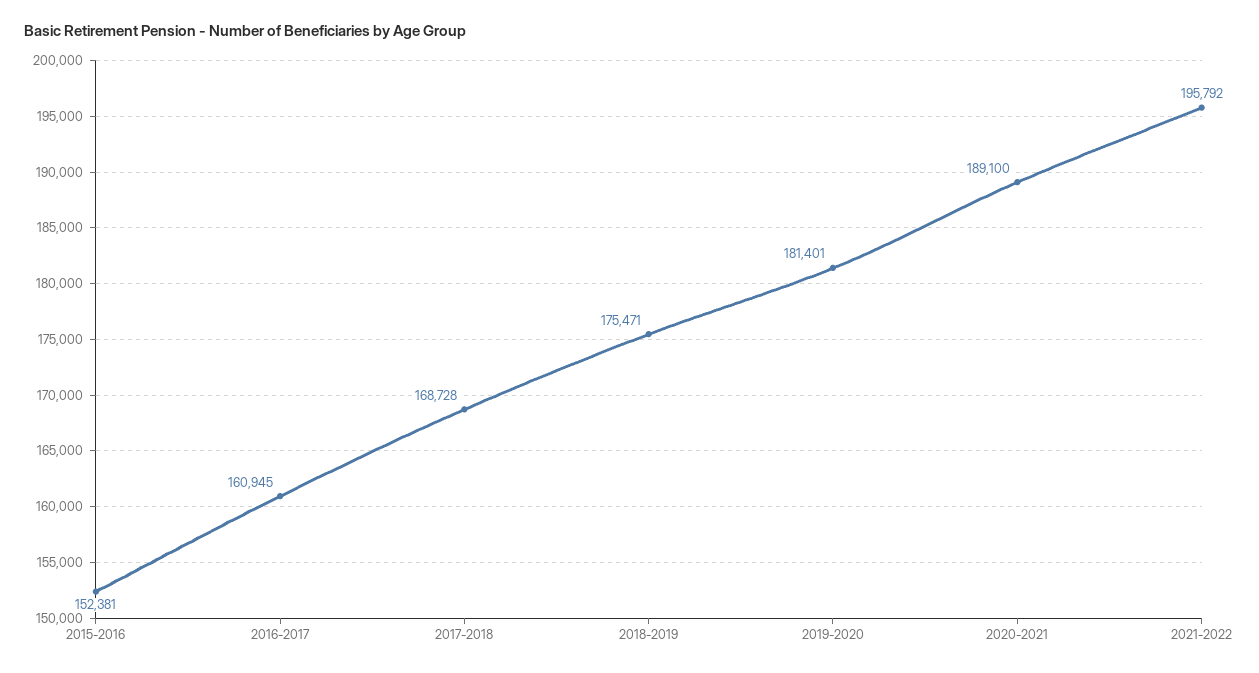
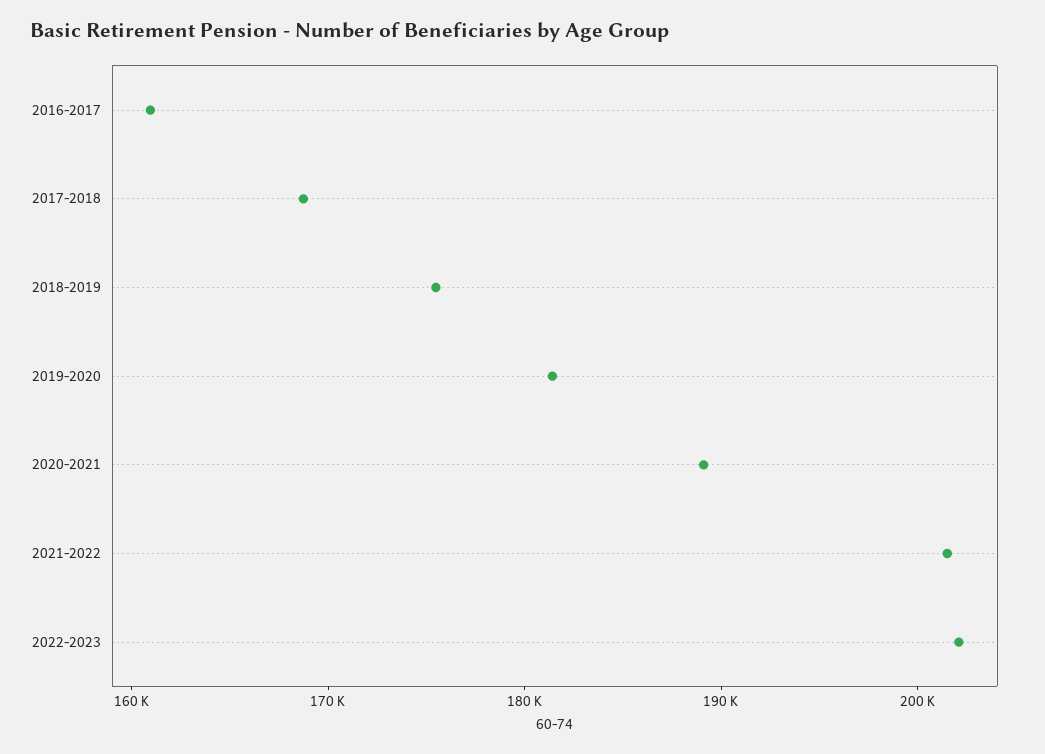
2015-2016: 152381 -> none
2021-2022: 195792 -> 202000
2022-2023: none -> 202000

